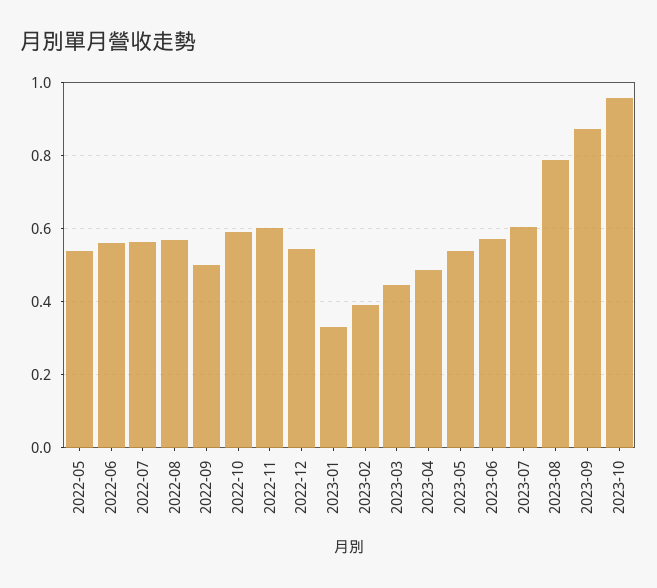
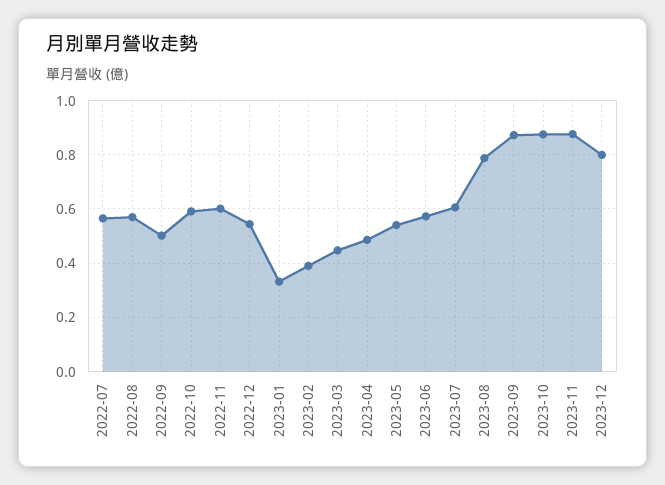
2022-05: 0.54 -> none
2022-06: 0.56 -> none
2023-10: 0.96 -> 0.875
2023-11: none -> 0.875
2023-12: none -> 0.8

